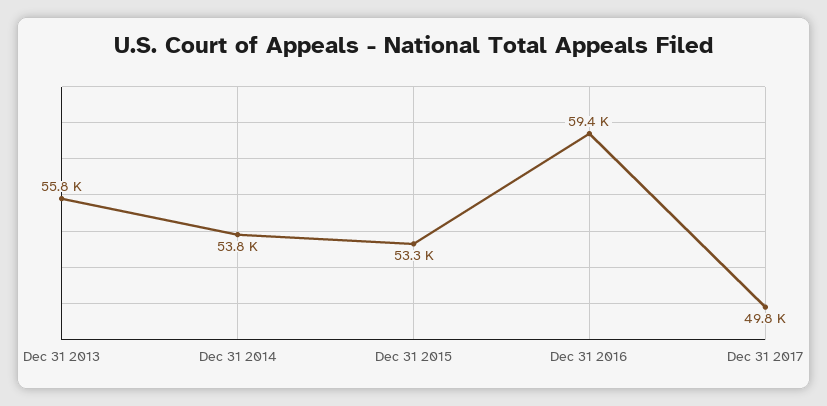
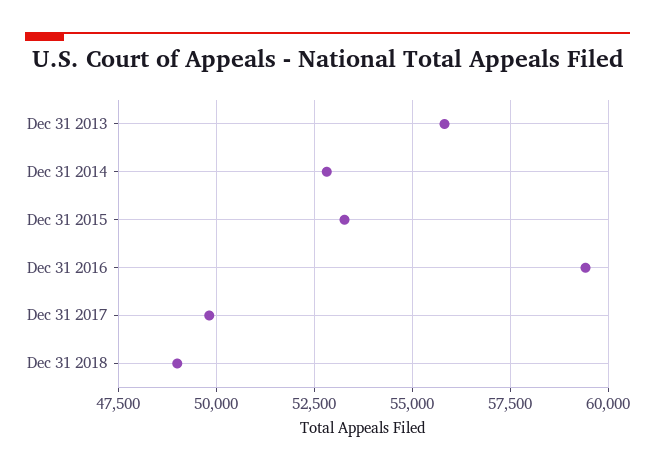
Dec 31 2014: 53800 -> 52750
Dec 31 2018: none -> 49000

